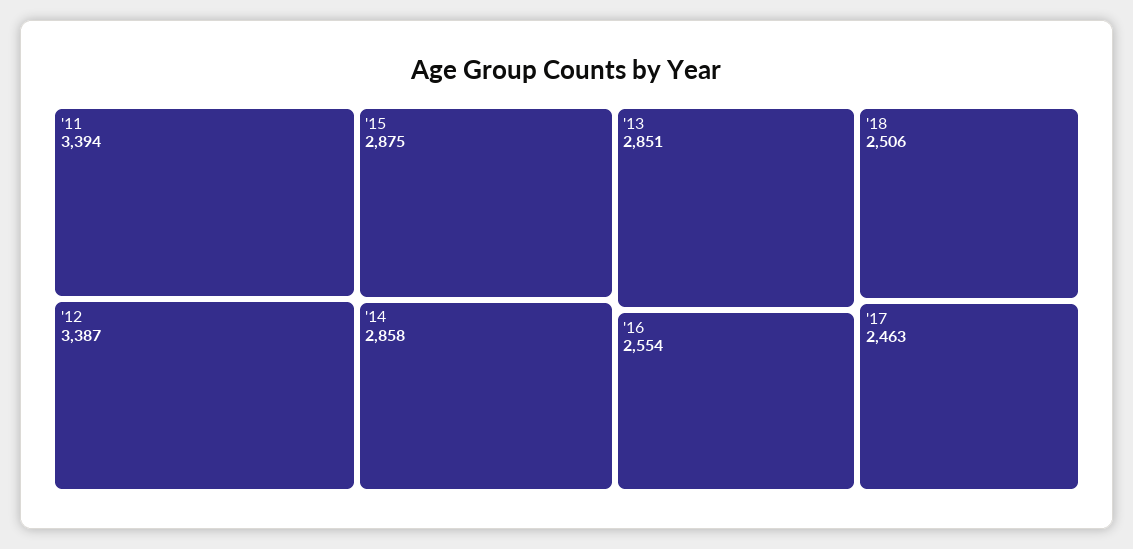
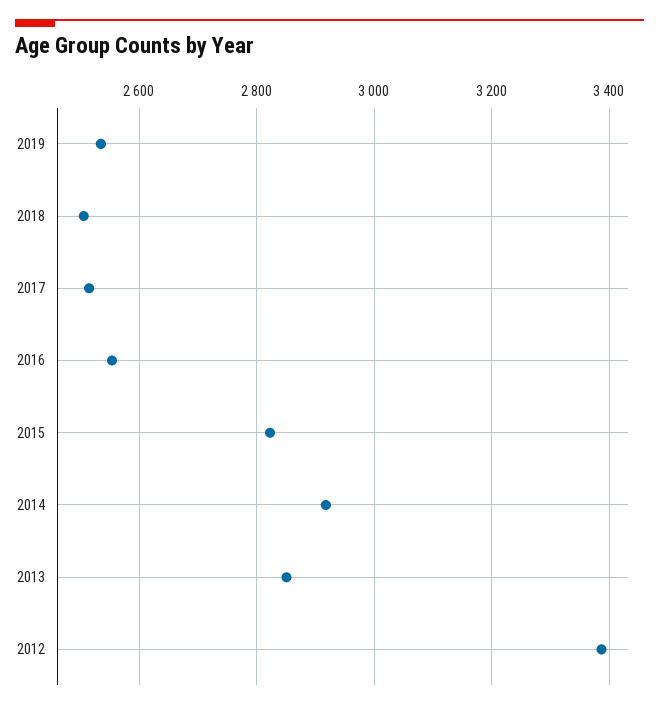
'11: 3394 -> none
'15: 2875 -> 2820
'14: 2858 -> 2920
'17: 2463 -> 2520
2019: none -> 2540

